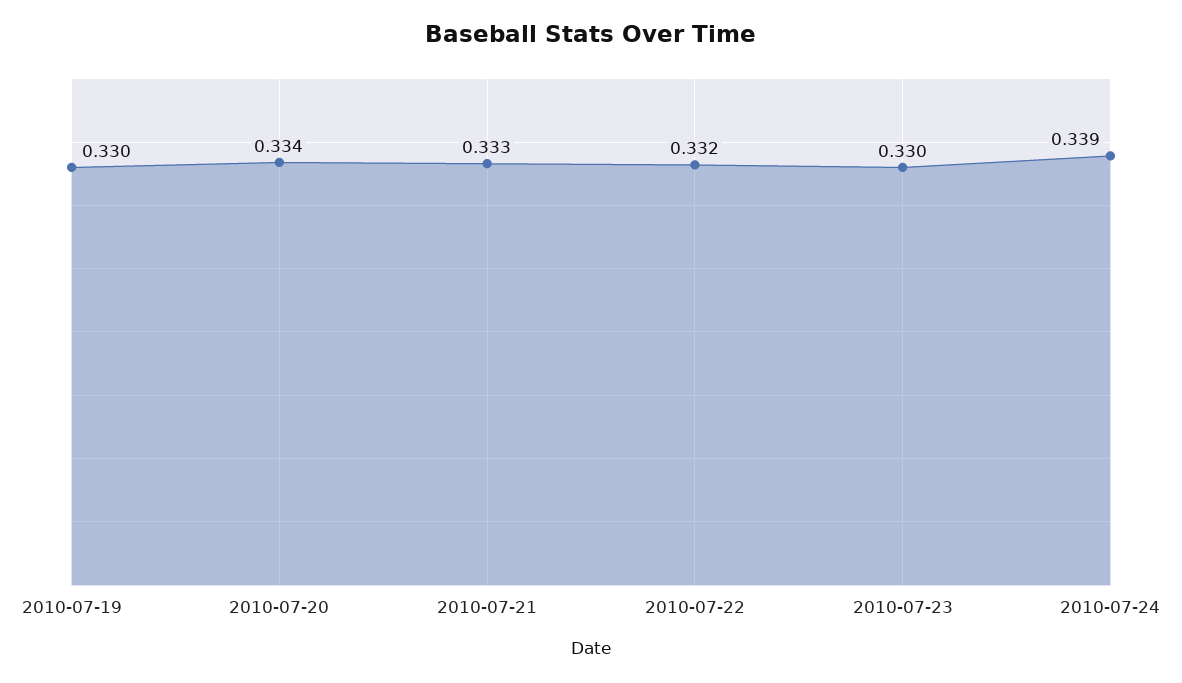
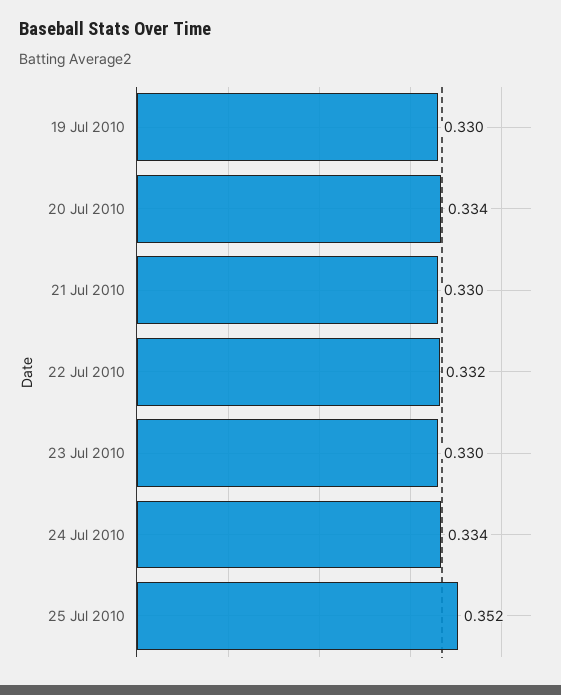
2010-07-21: 0.333 -> 0.33
2010-07-24: 0.339 -> 0.334
25 Jul 2010: none -> 0.352

